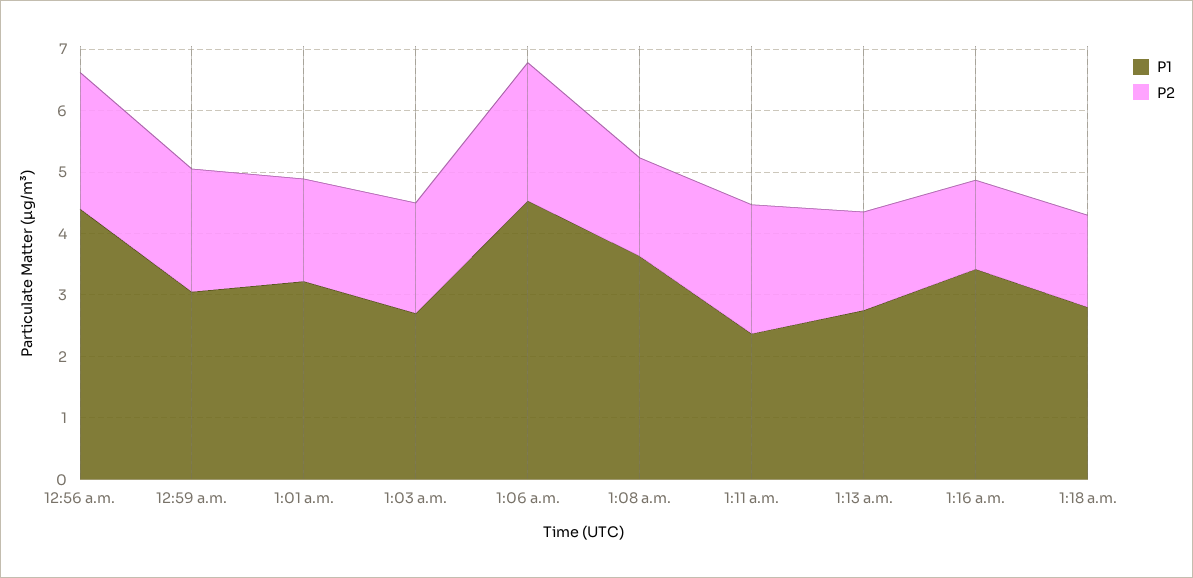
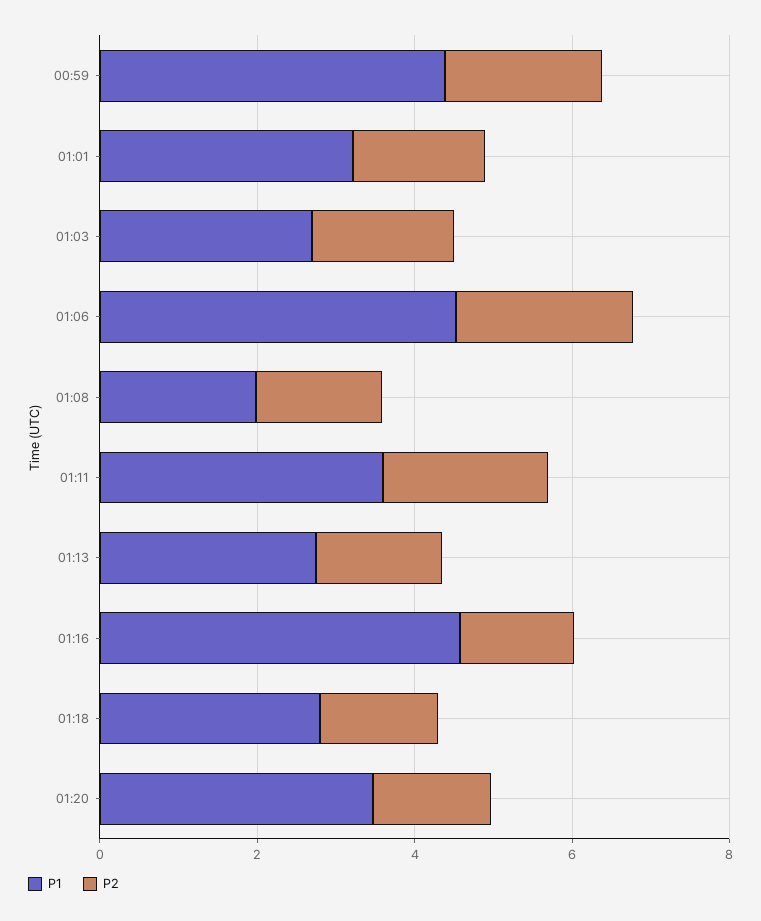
P1, 12:56 a.m.: 4.4 -> none
P2, 12:56 a.m.: 2.2 -> none
P1, 12:59 a.m.: 3 -> 4.5
P1, 1:08 a.m.: 3.6 -> 2
P1, 1:11 a.m.: 2.4 -> 3.5
P1, 1:16 a.m.: 3.4 -> 4.5
P1, 01:20: none -> 3.5
P2, 01:20: none -> 1.5

